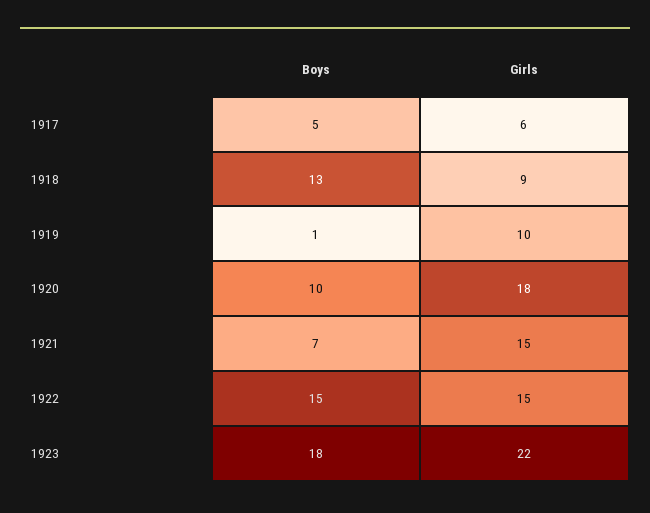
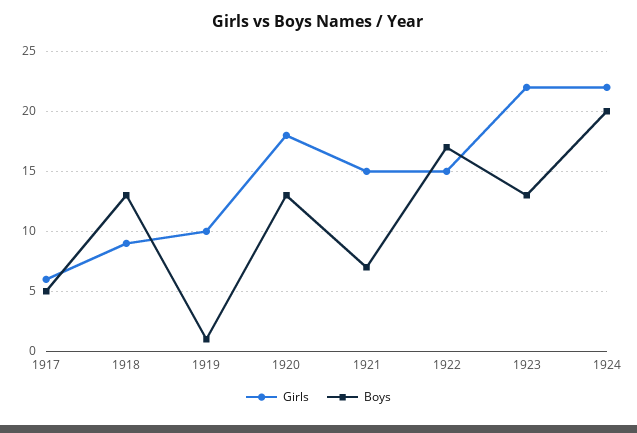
Boys, 1920: 10 -> 13
Boys, 1922: 15 -> 17
Boys, 1923: 18 -> 13
Girls, 1924: none -> 22
Boys, 1924: none -> 20

